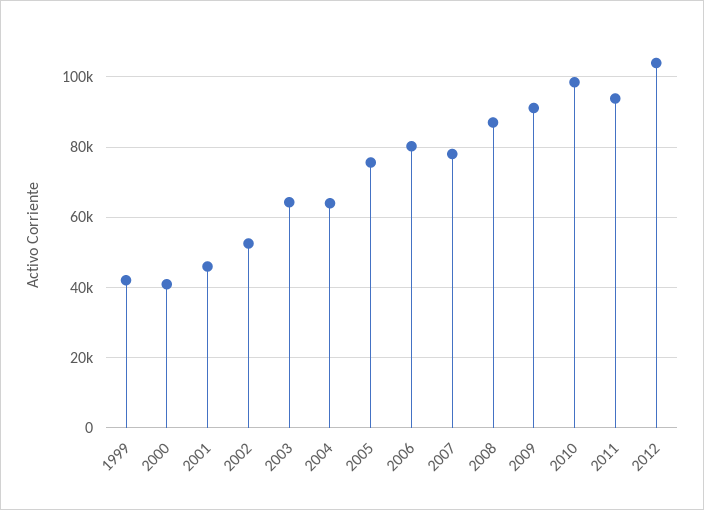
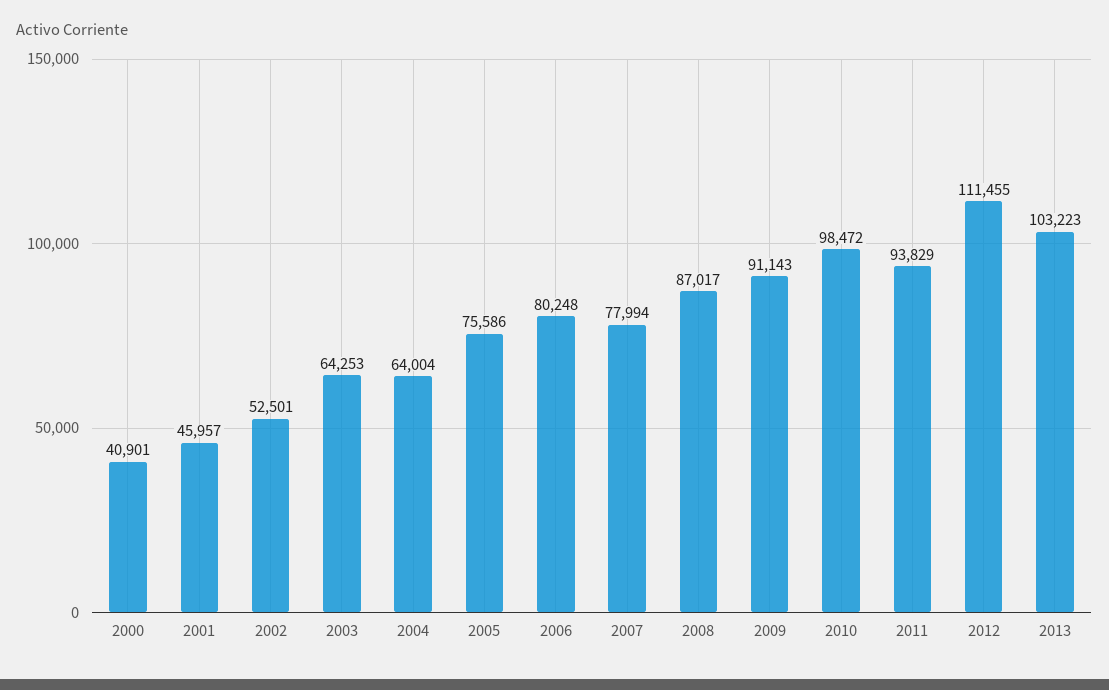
1999: 42000 -> none
2012: 104000 -> 111455
2013: none -> 103223

